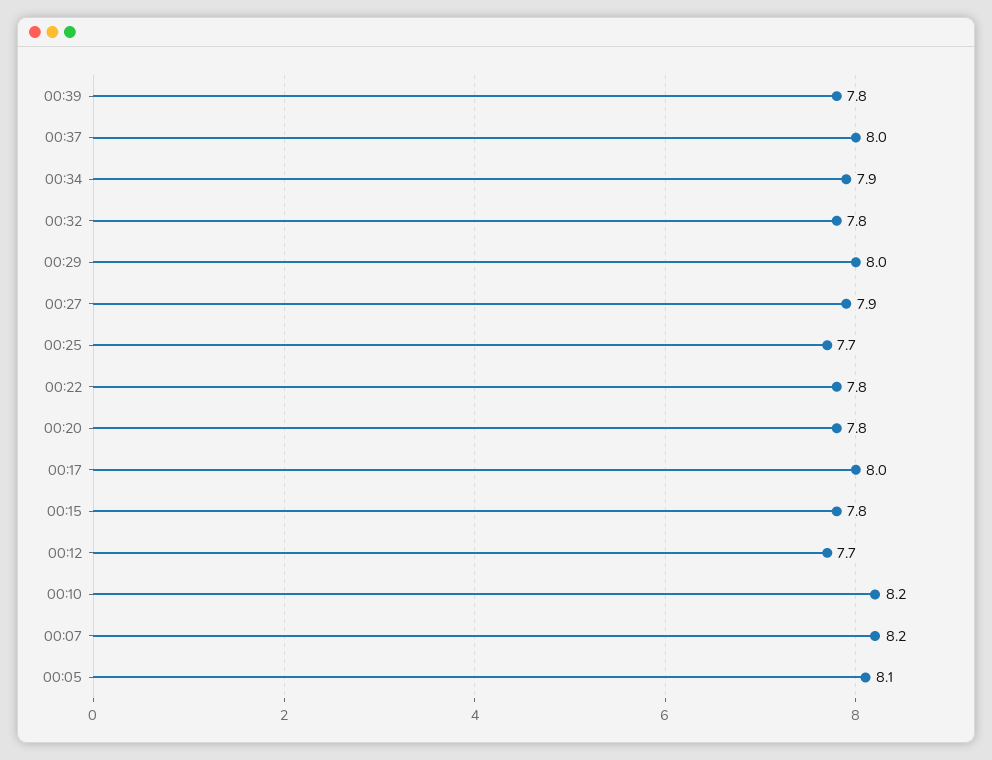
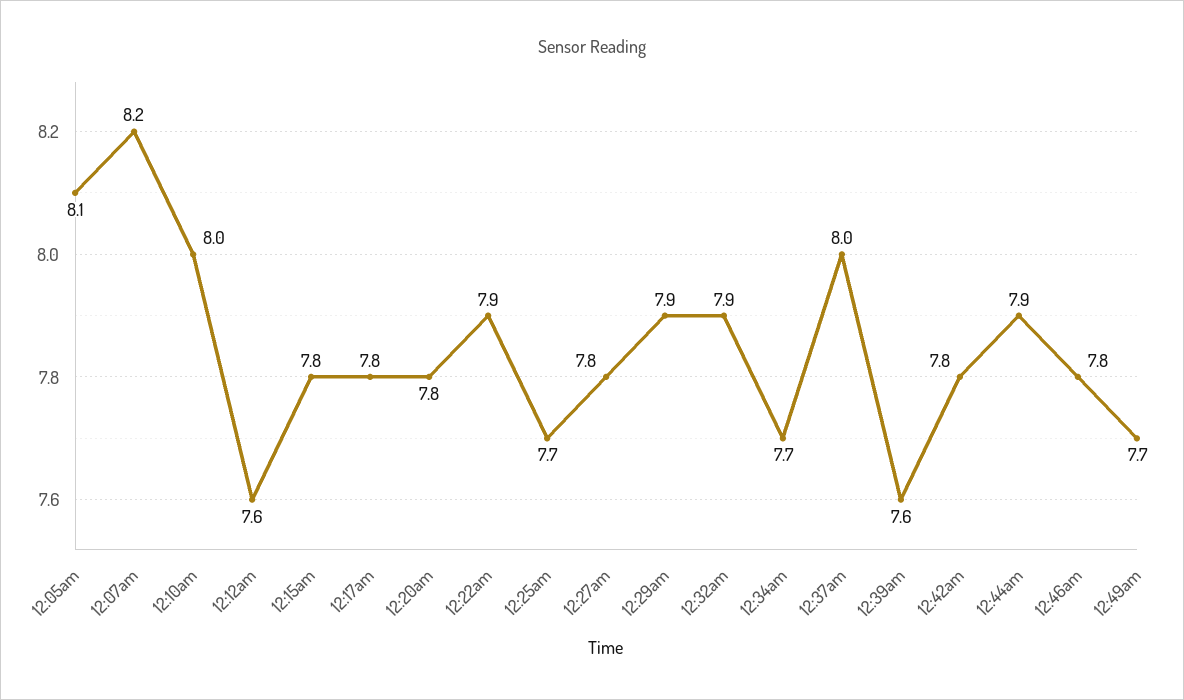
00:39: 7.8 -> 7.6
00:34: 7.9 -> 7.7
00:32: 7.8 -> 7.9
00:29: 8 -> 7.9
00:27: 7.9 -> 7.8
00:22: 7.8 -> 7.9
00:17: 8 -> 7.8
00:12: 7.7 -> 7.6
00:10: 8.2 -> 8
12:42am: none -> 7.8
12:44am: none -> 7.9
12:46am: none -> 7.8
12:49am: none -> 7.7

